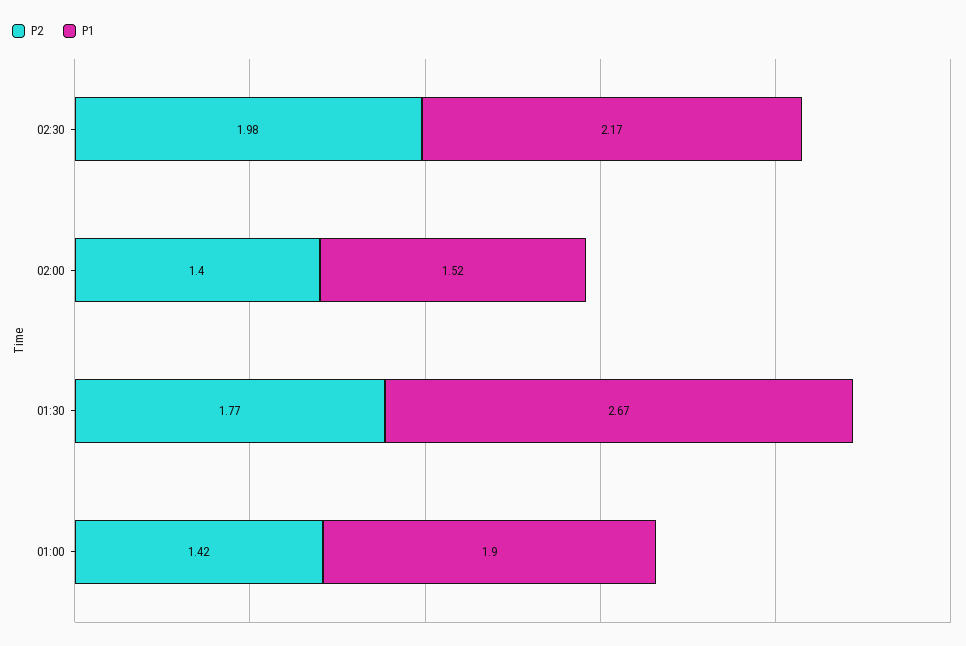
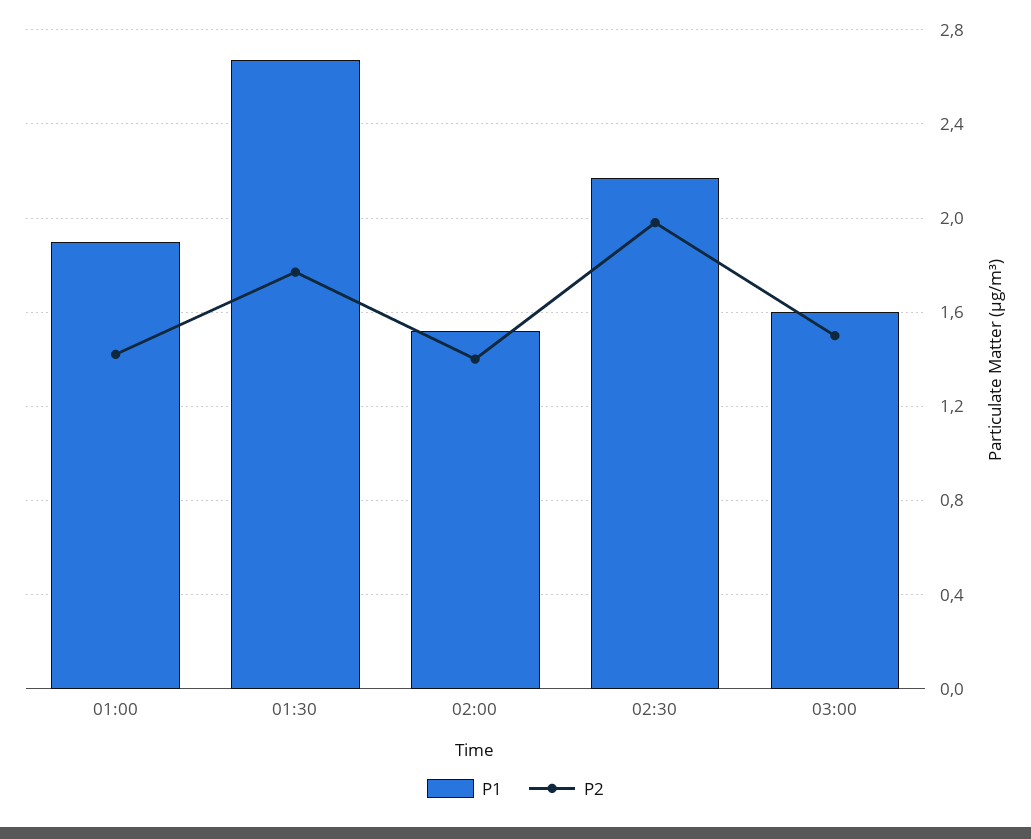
P1, 03:00: none -> 1.6
P2, 03:00: none -> 1.5

